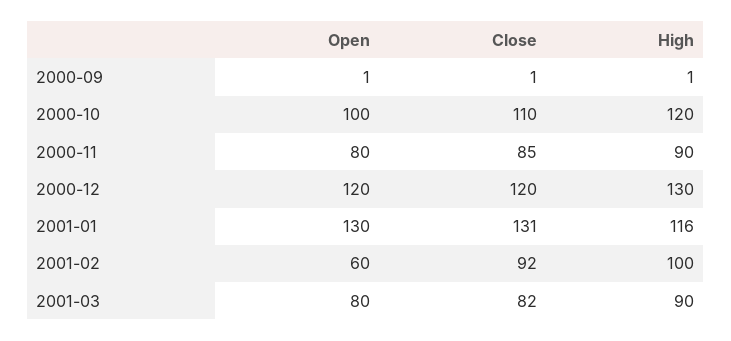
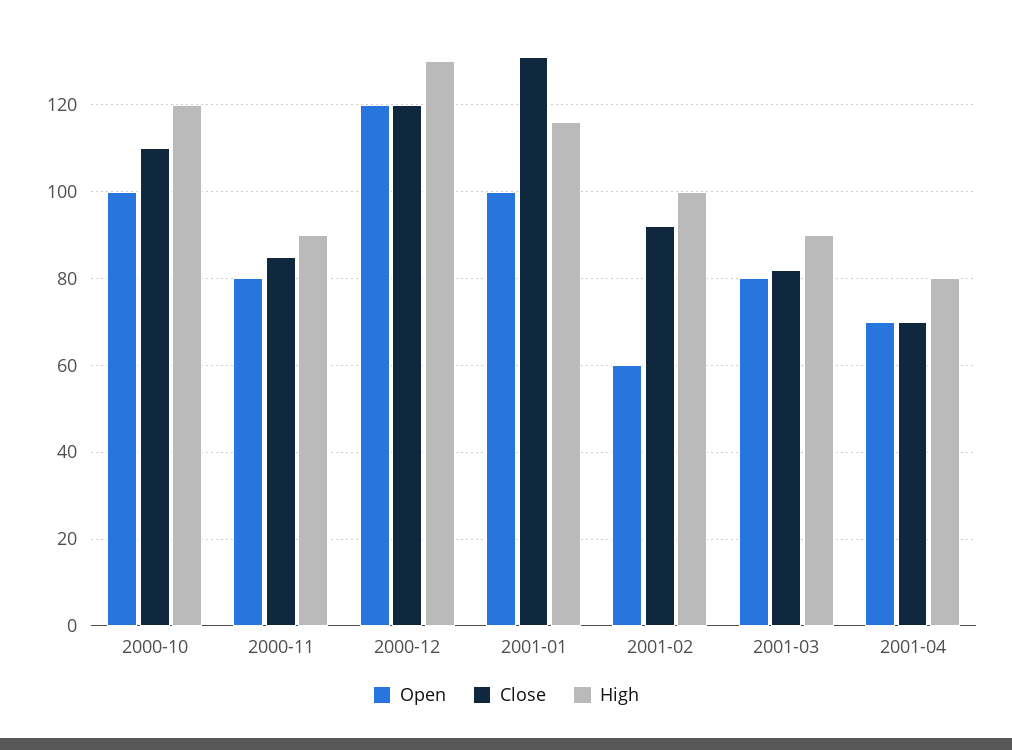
Open, 2000-09: 1 -> none
Close, 2000-09: 1 -> none
High, 2000-09: 1 -> none
Open, 2001-01: 130 -> 100
Open, 2001-04: none -> 70
Close, 2001-04: none -> 70
High, 2001-04: none -> 80

